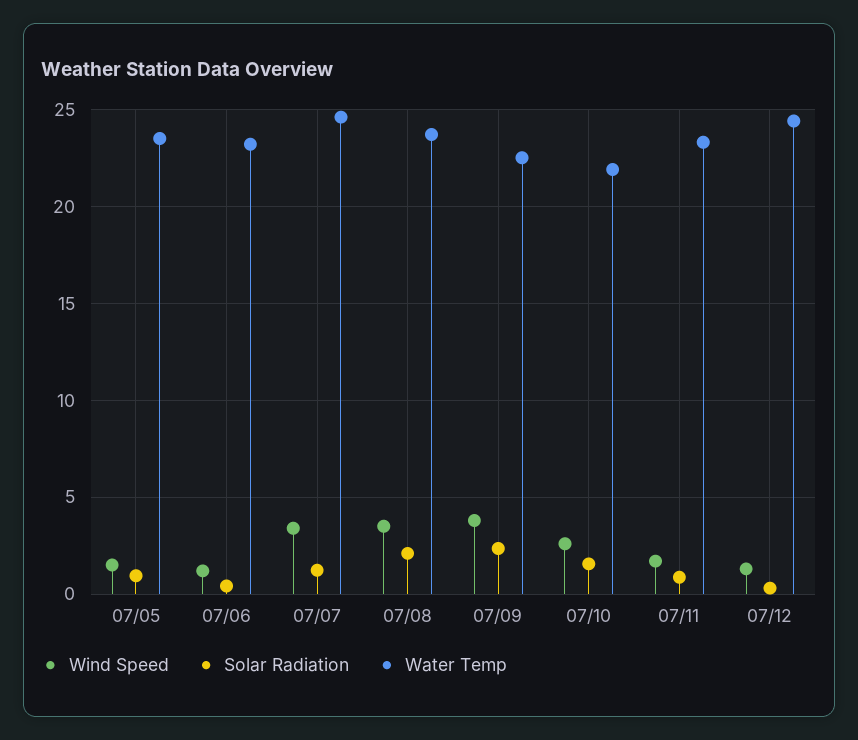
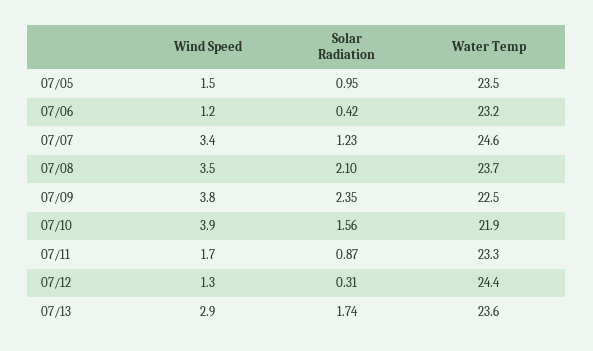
Wind Speed, 07/10: 2.5 -> 3.9
Wind Speed, 07/13: none -> 2.9
Solar Radiation, 07/13: none -> 1.74
Water Temp, 07/13: none -> 23.6

